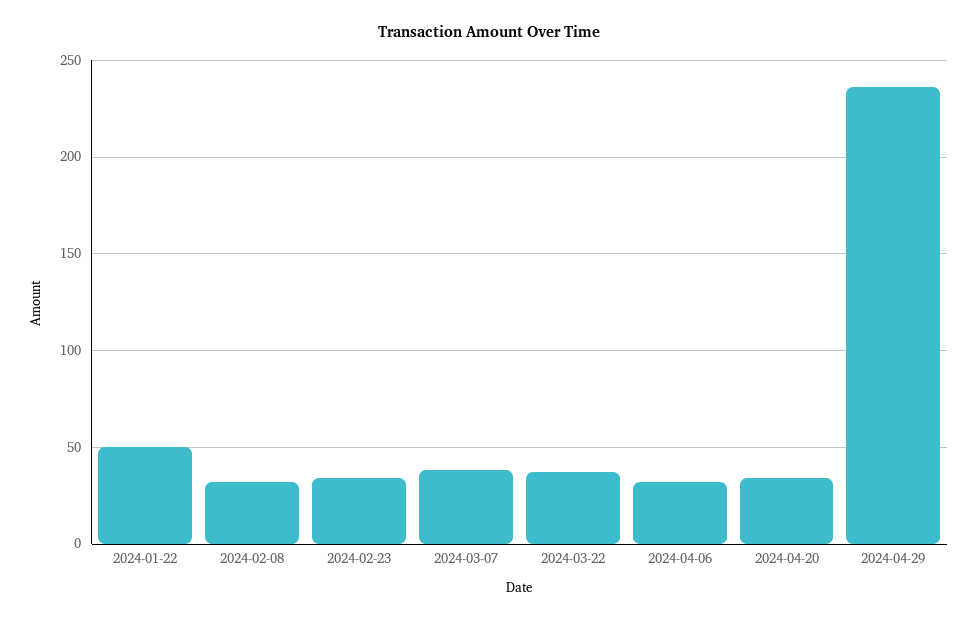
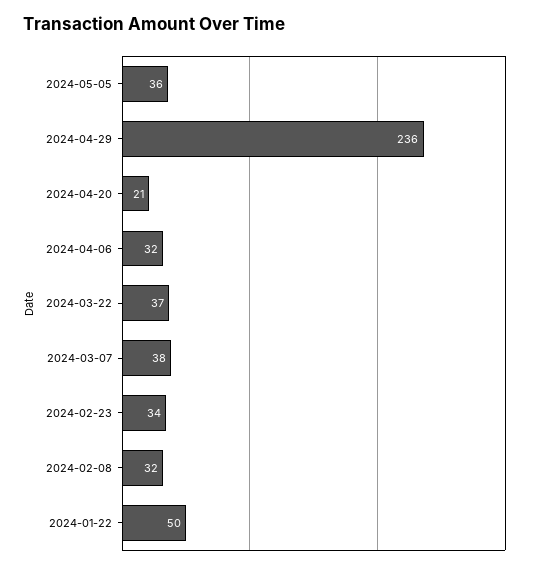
2024-04-20: 35 -> 21
2024-05-05: none -> 36

